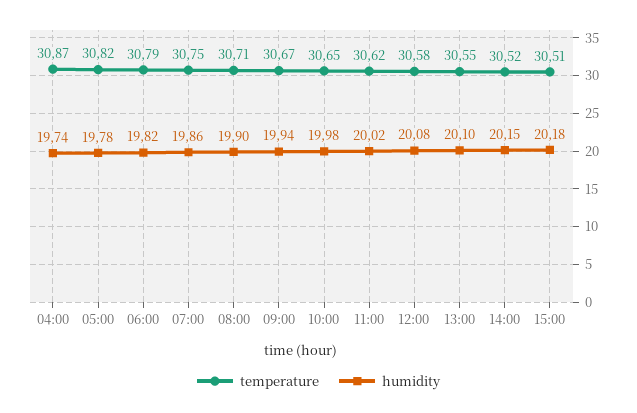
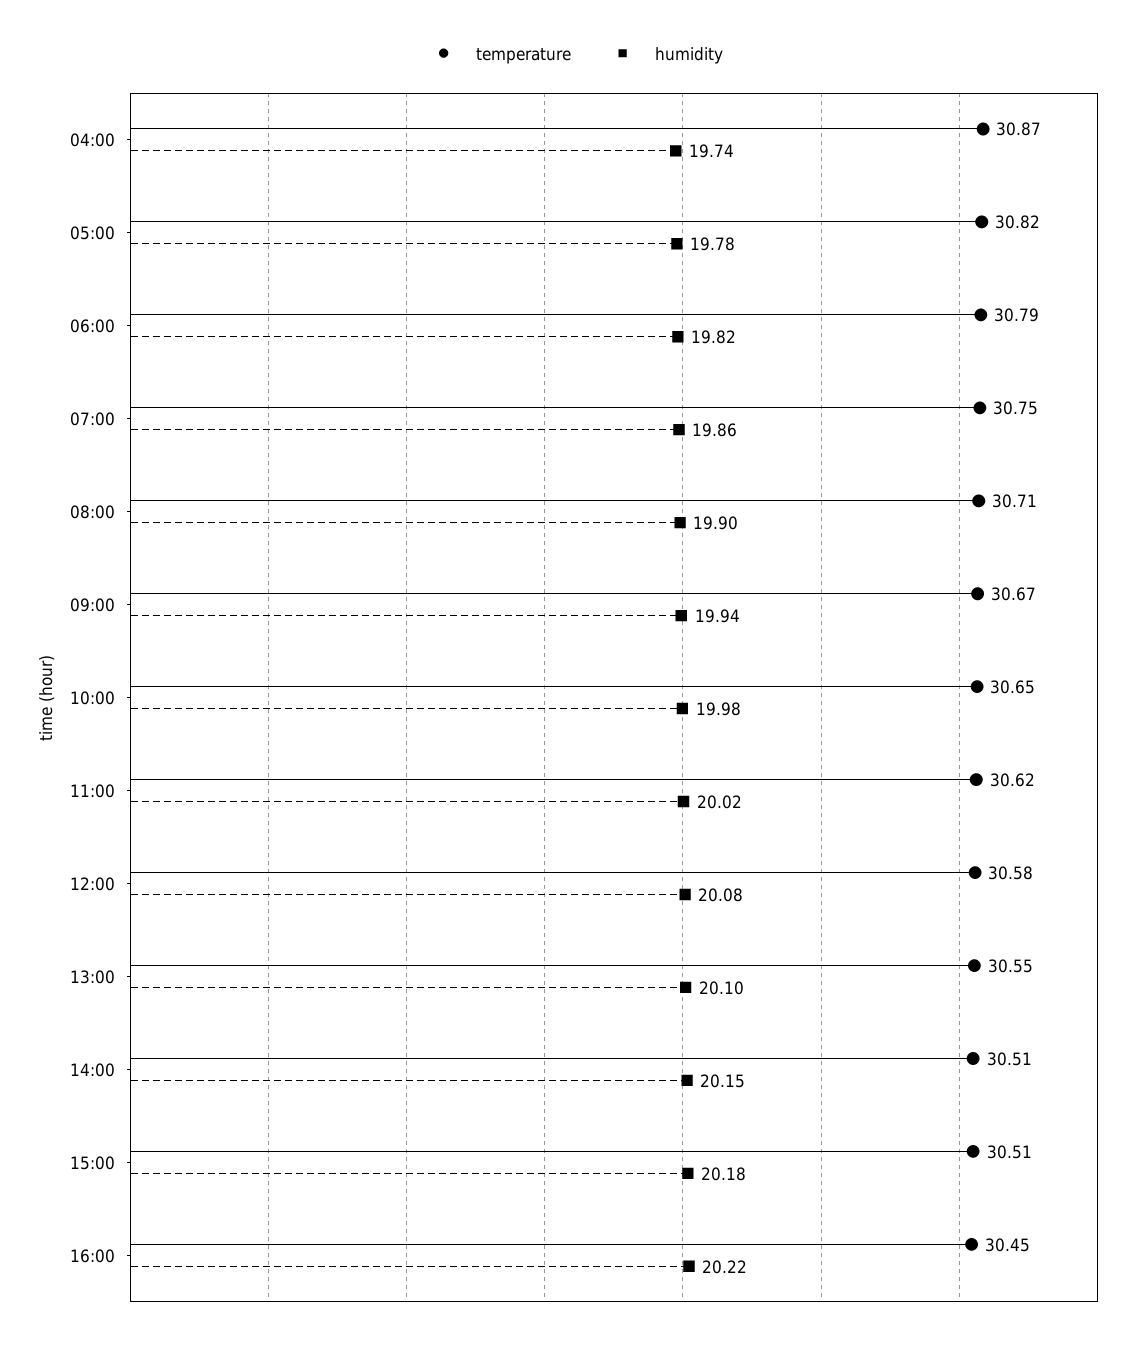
temperature, 14:00: 30.52 -> 30.51
temperature, 16:00: none -> 30.45
humidity, 16:00: none -> 20.22

